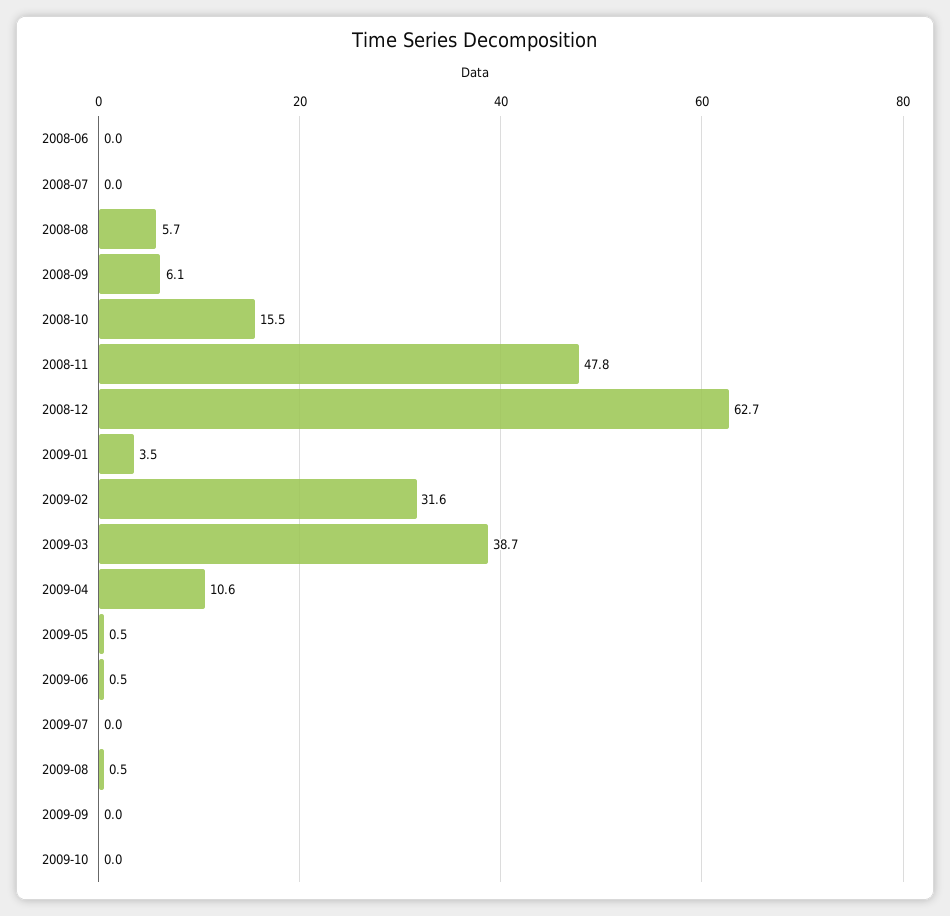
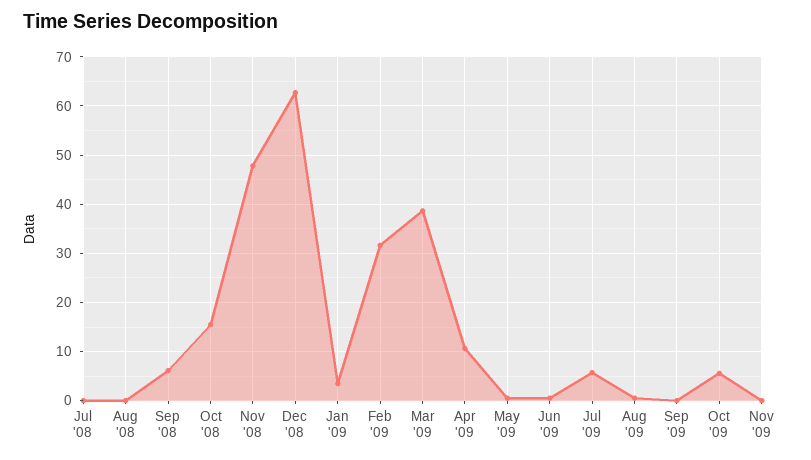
2008-06: 0 -> none
2008-08: 5.7 -> 0
2009-07: 0 -> 6
2009-10: 0 -> 6
Nov '09: none -> 0

